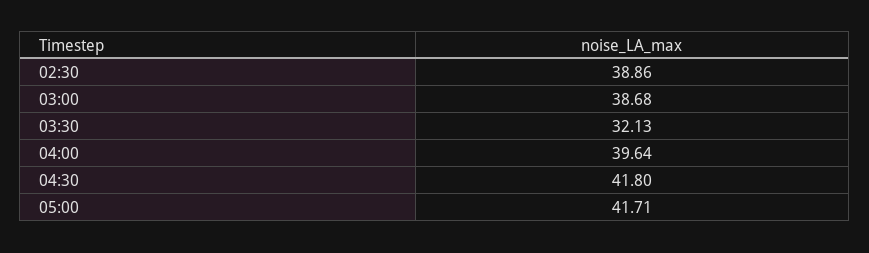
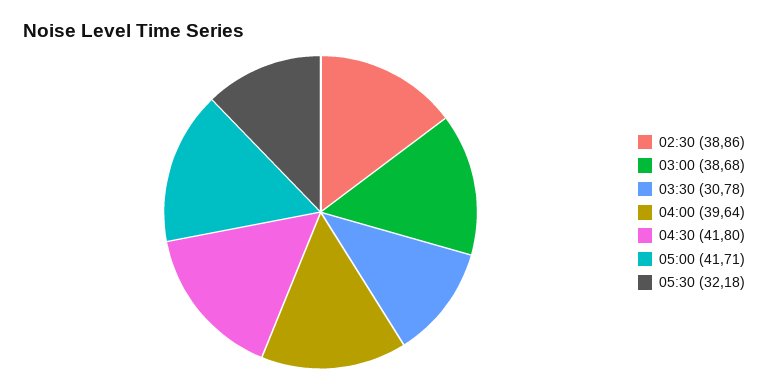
03:30: 32.13 -> 30.78
05:30: none -> 32.18

